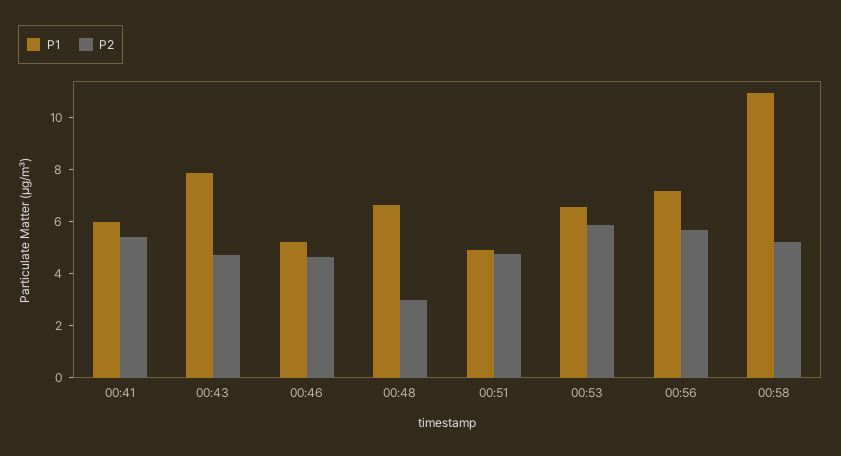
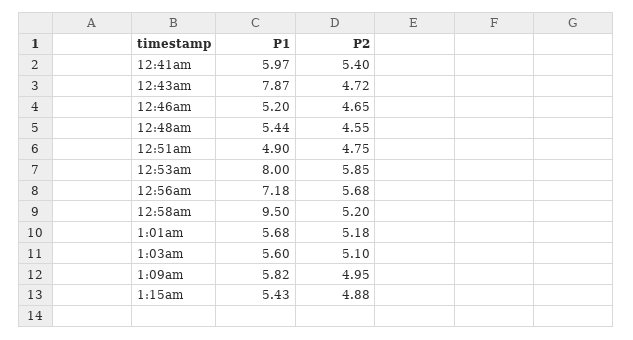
P1, 00:48: 6.5 -> 5.44
P2, 00:48: 3 -> 4.55
P1, 00:53: 6.5 -> 8
P1, 00:58: 11 -> 9.5
P1, 1:01am: none -> 5.68
P2, 1:01am: none -> 5.18
P1, 1:03am: none -> 5.6
P2, 1:03am: none -> 5.1
P1, 1:09am: none -> 5.82
P2, 1:09am: none -> 4.95
P1, 1:15am: none -> 5.43
P2, 1:15am: none -> 4.88

